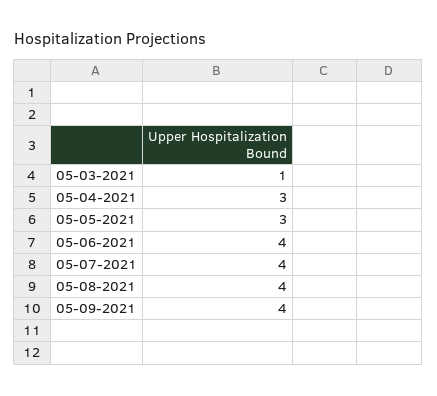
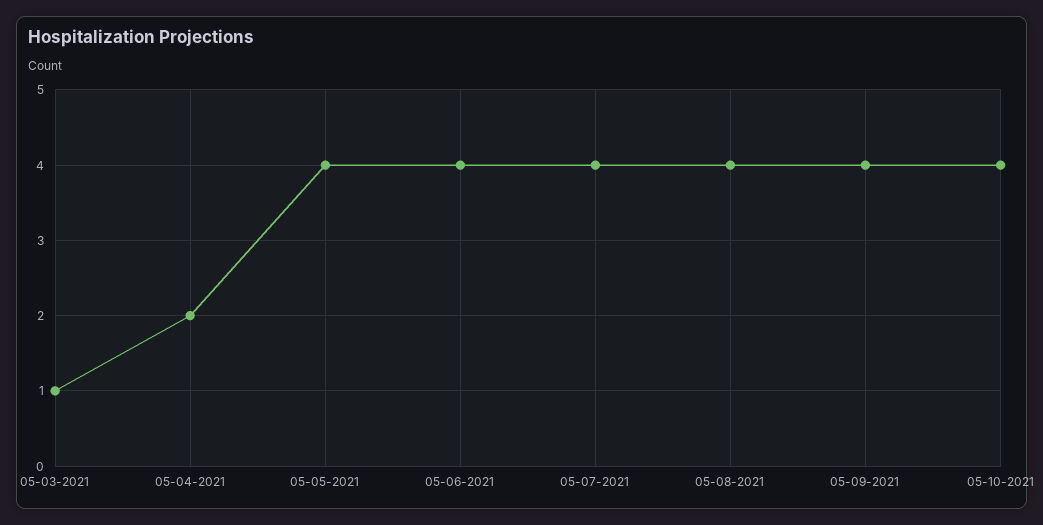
05-04-2021: 3 -> 2
05-05-2021: 3 -> 4
05-10-2021: none -> 4

